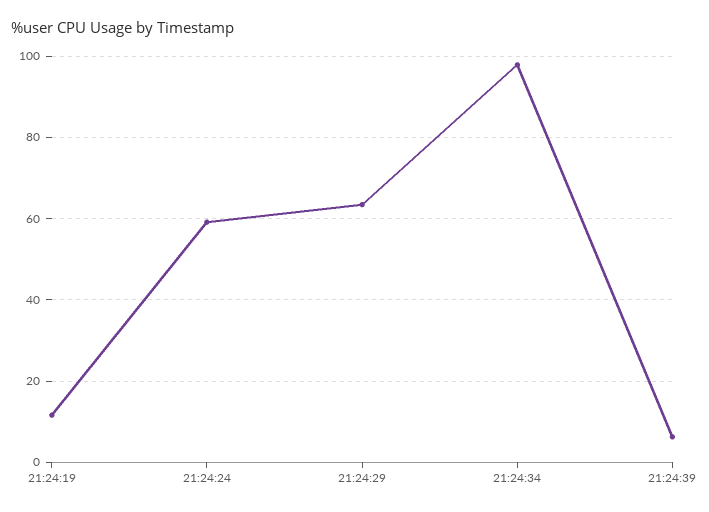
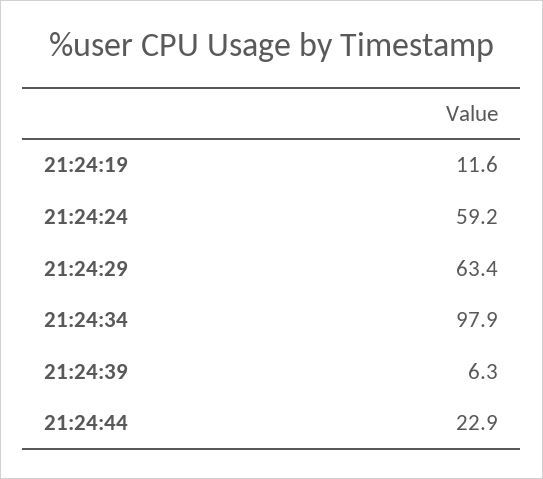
21:24:44: none -> 22.9

